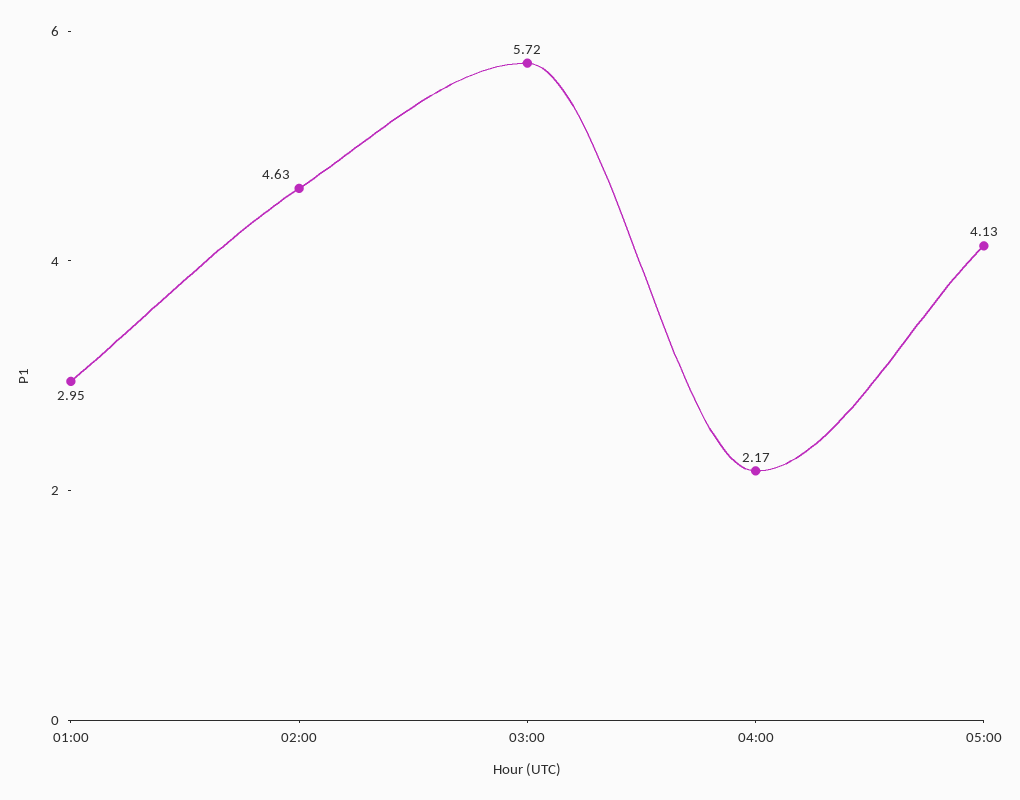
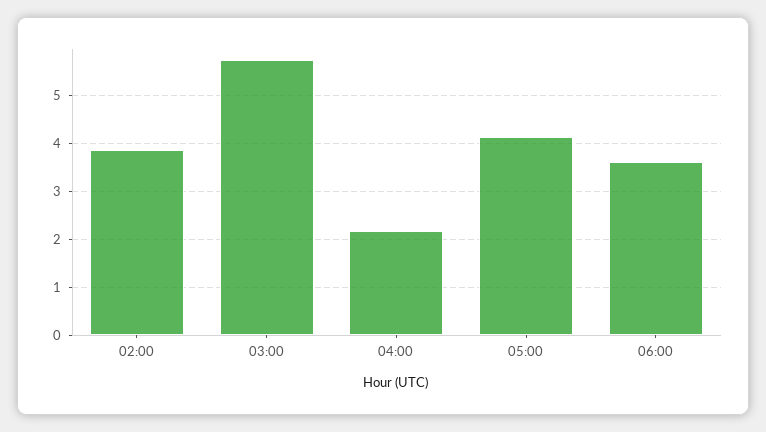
01:00: 2.95 -> none
02:00: 4.63 -> 3.8
06:00: none -> 3.6

